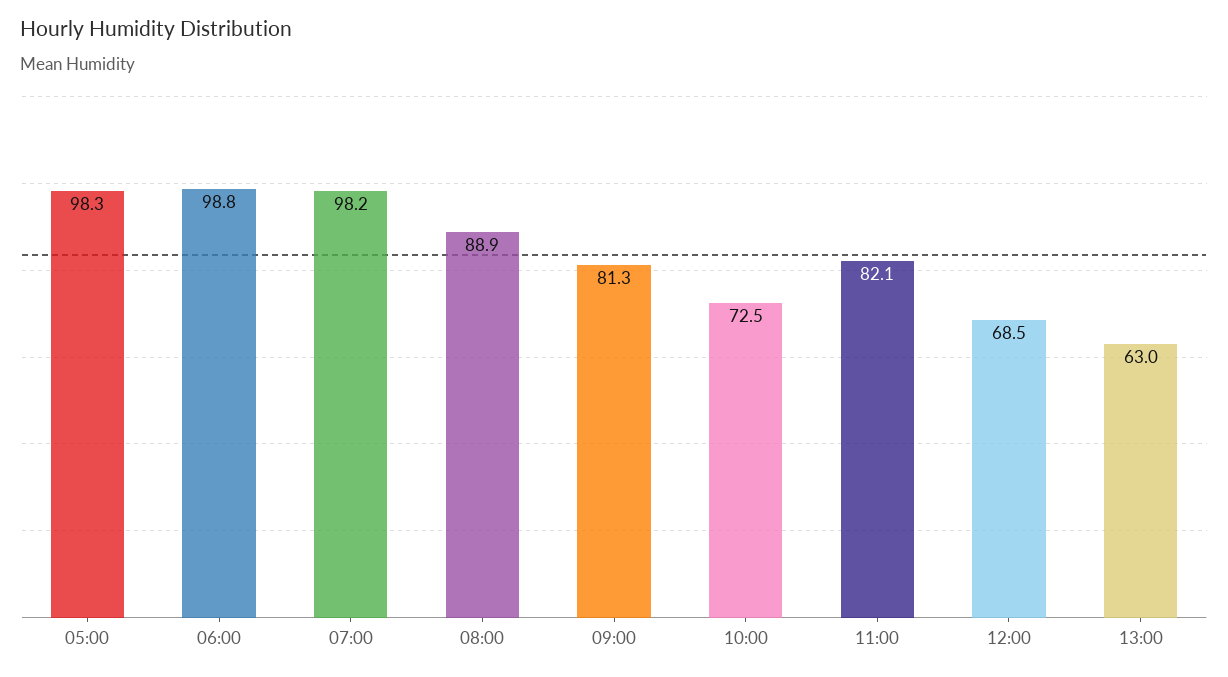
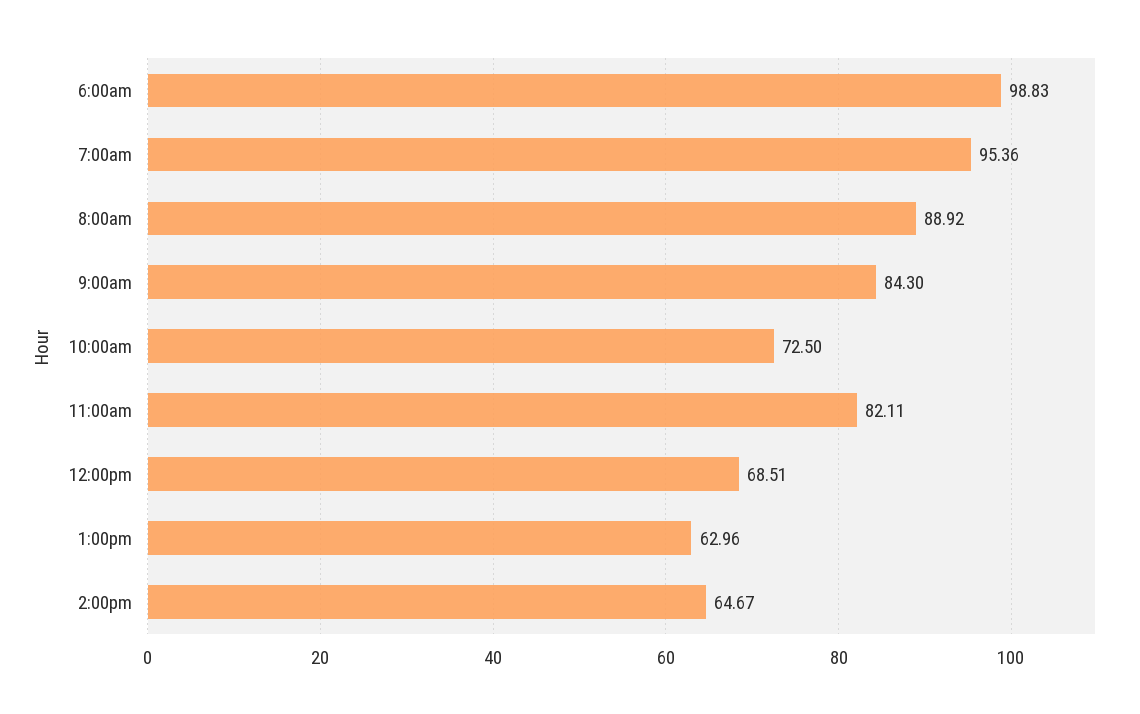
05:00: 98.3 -> none
07:00: 98.2 -> 95.36
09:00: 81.3 -> 84.3
2:00pm: none -> 64.67

